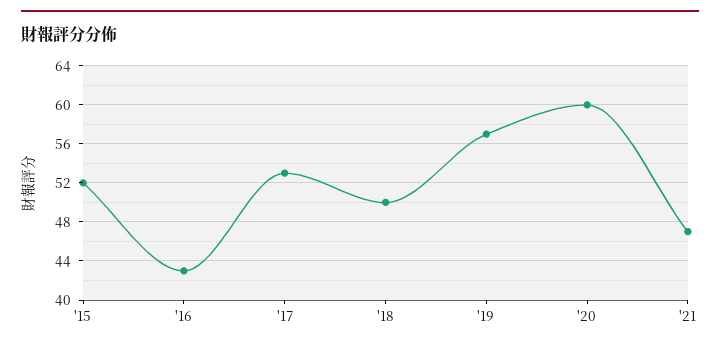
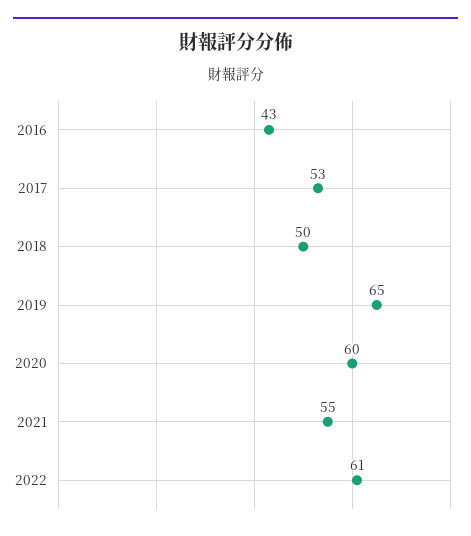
'15: 52 -> none
'19: 57 -> 65
'21: 47 -> 55
2022: none -> 61

